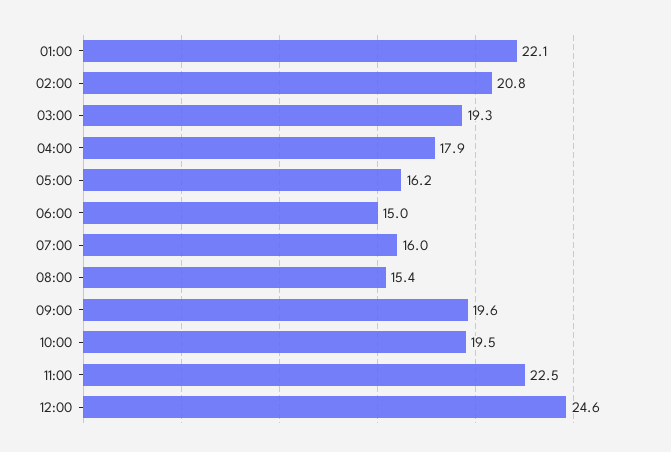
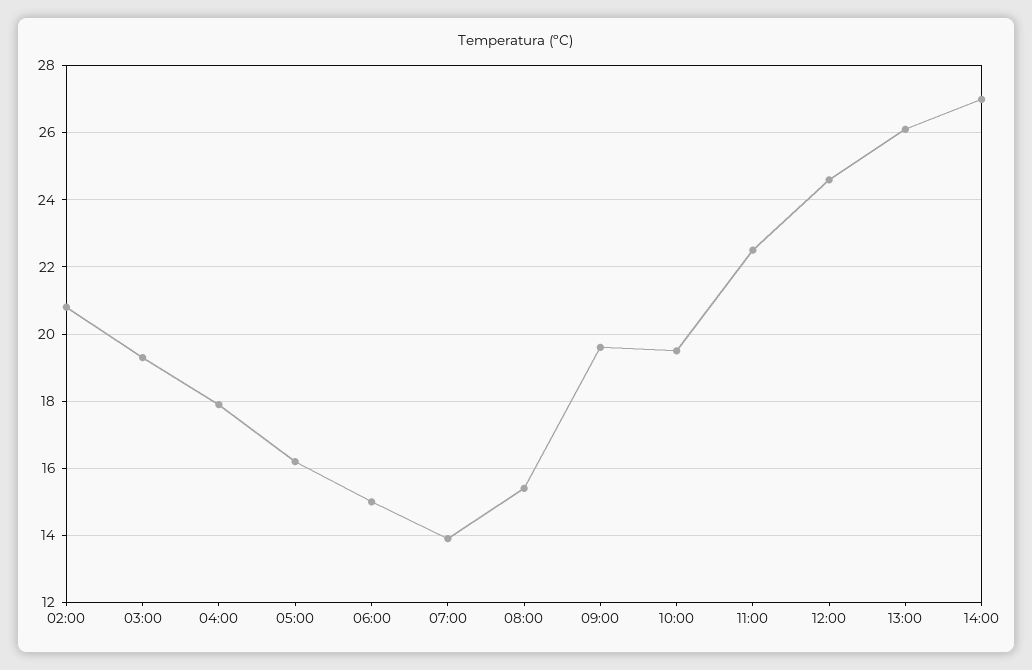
01:00: 22.1 -> none
07:00: 16 -> 14
13:00: none -> 26
14:00: none -> 27

